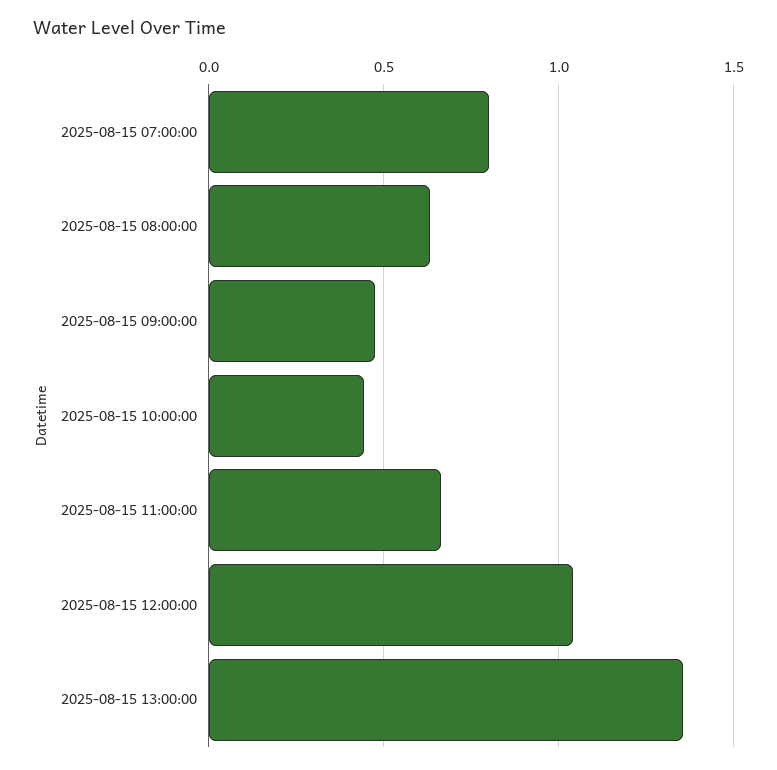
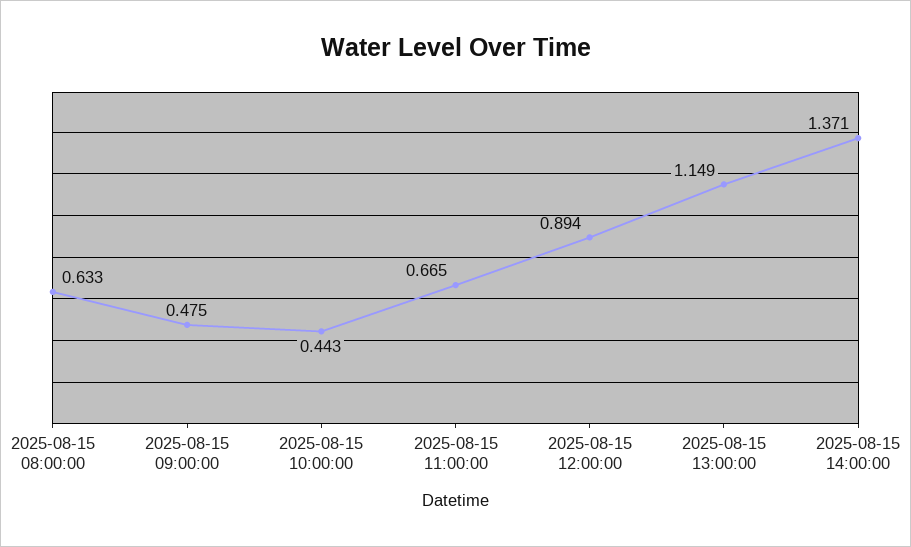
2025-08-15 07:00:00: 0.8 -> none
2025-08-15 12:00:00: 1.05 -> 0.894
2025-08-15 13:00:00: 1.35 -> 1.149
2025-08-15 14:00:00: none -> 1.371

